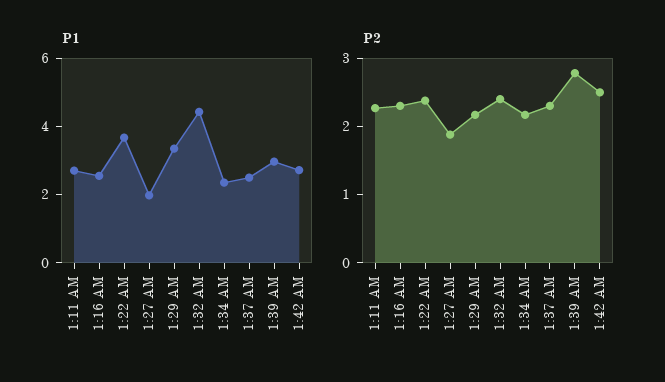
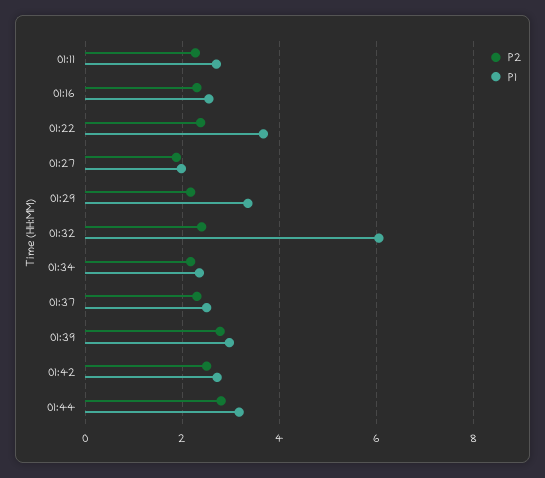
P1, 1:32 AM: 4.5 -> 6
P2, 01:44: none -> 2.8
P1, 01:44: none -> 3.2

